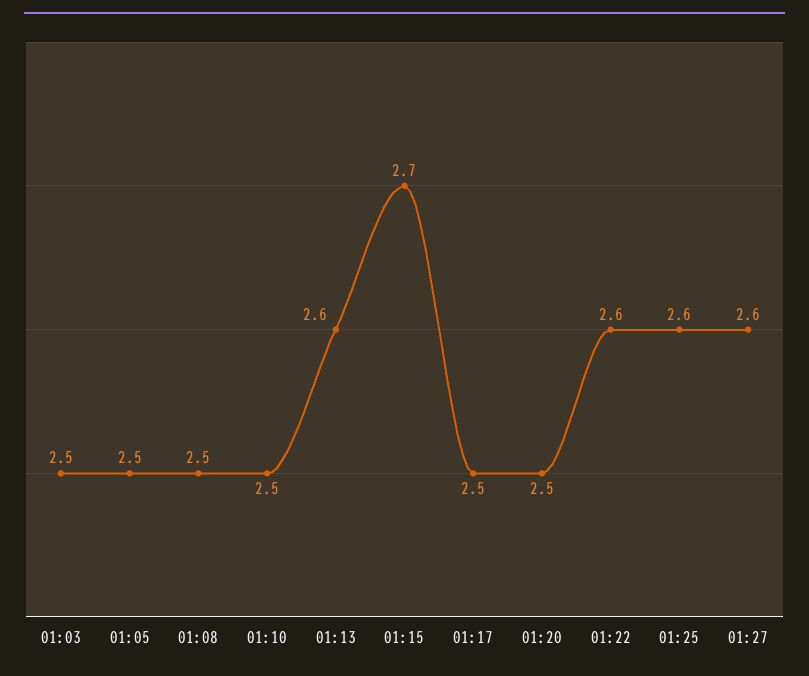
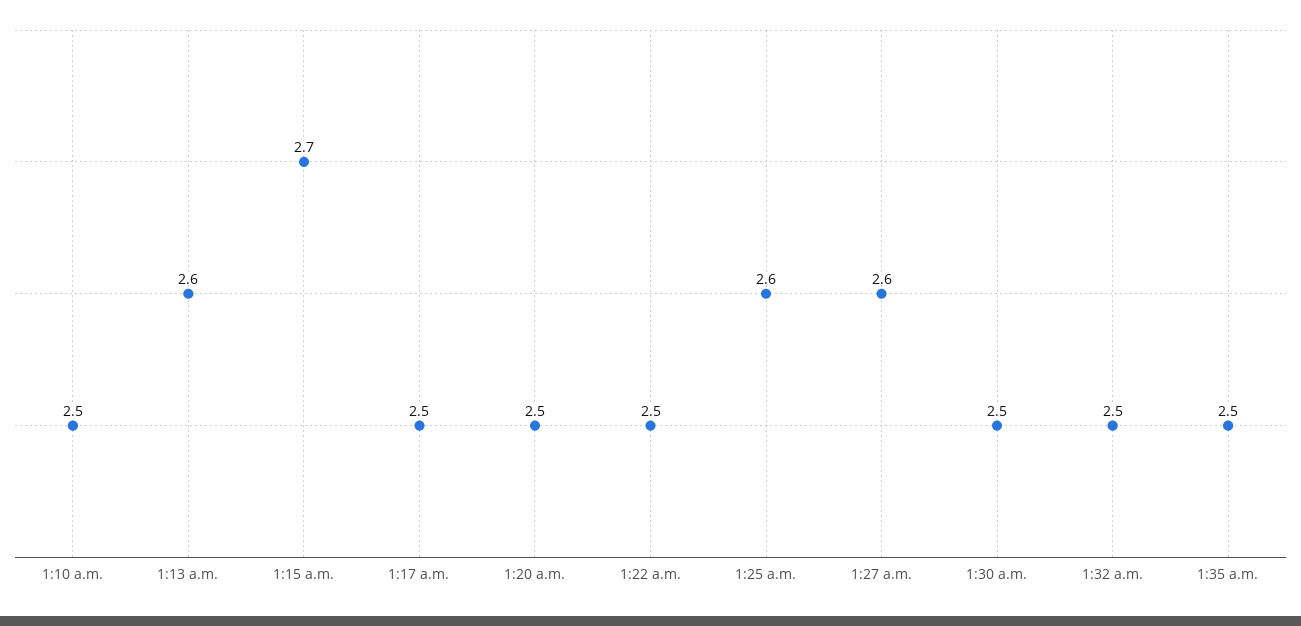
01:03: 2.5 -> none
01:05: 2.5 -> none
01:08: 2.5 -> none
01:22: 2.6 -> 2.5
1:30 a.m.: none -> 2.5
1:32 a.m.: none -> 2.5
1:35 a.m.: none -> 2.5

